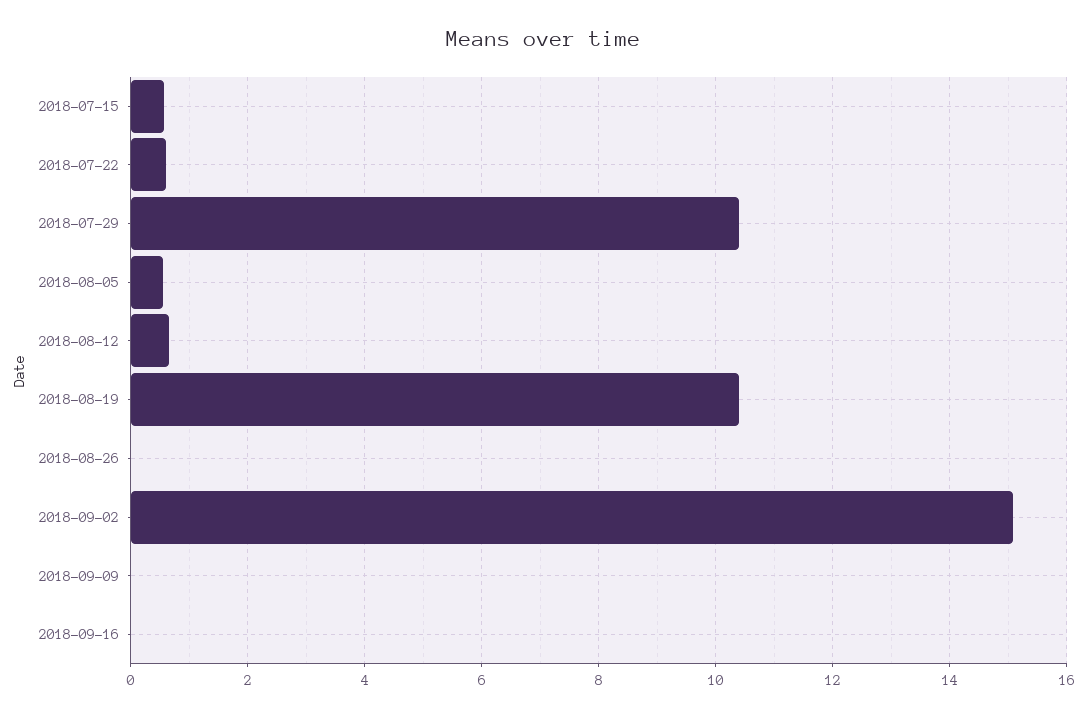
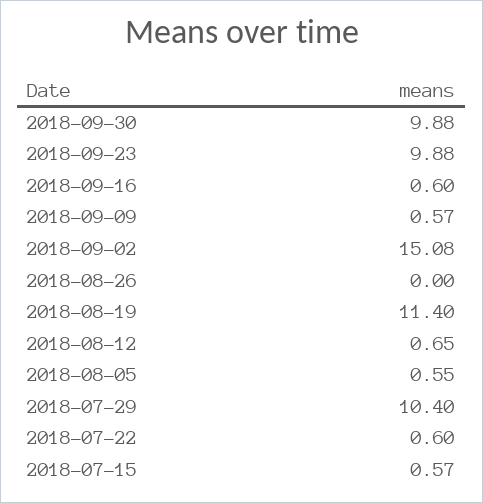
2018-08-19: 10.4 -> 11.4
2018-09-09: 0 -> 0.57
2018-09-16: 0 -> 0.6
2018-09-30: none -> 9.88
2018-09-23: none -> 9.88

